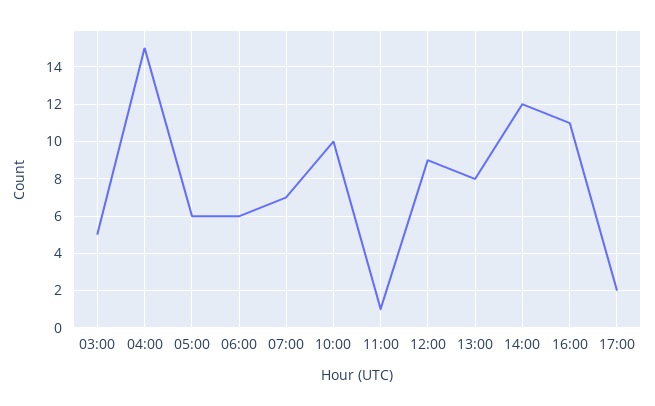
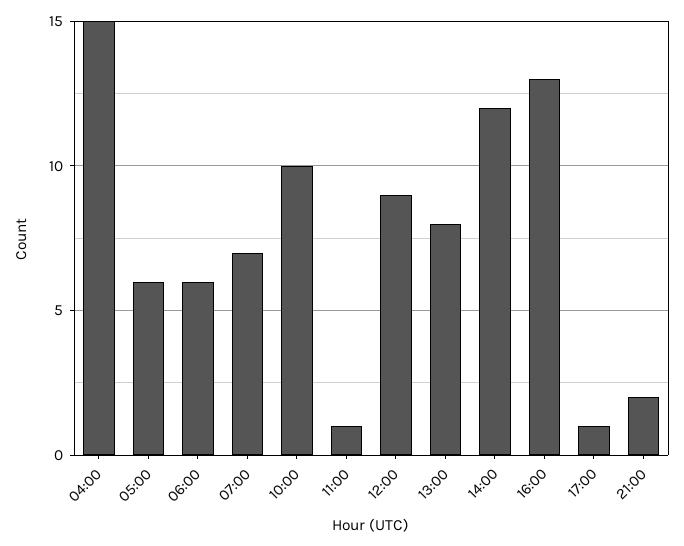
03:00: 5 -> none
16:00: 11 -> 13
17:00: 2 -> 1
21:00: none -> 2

